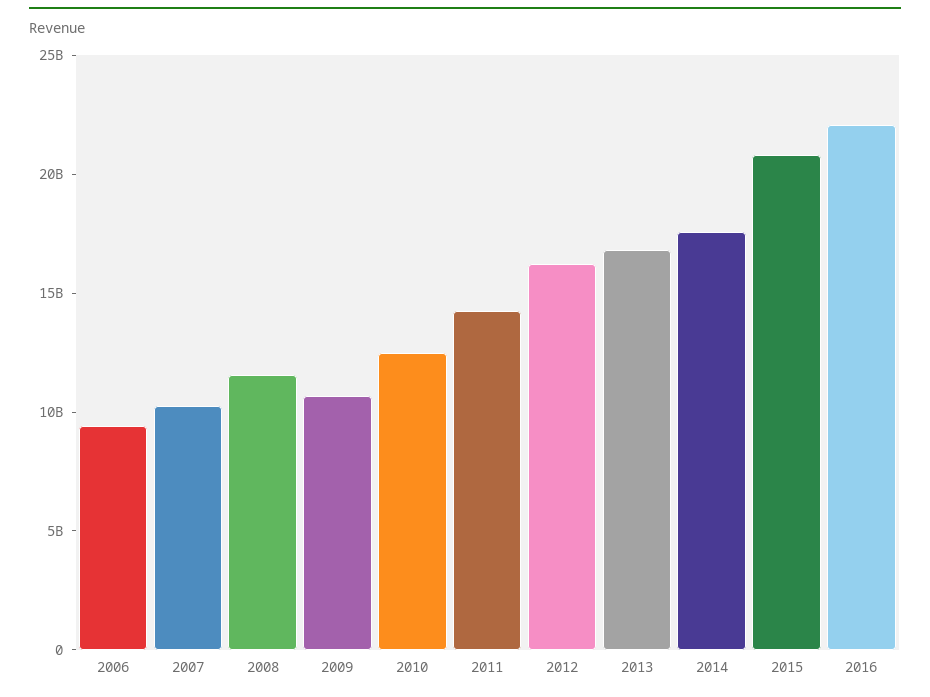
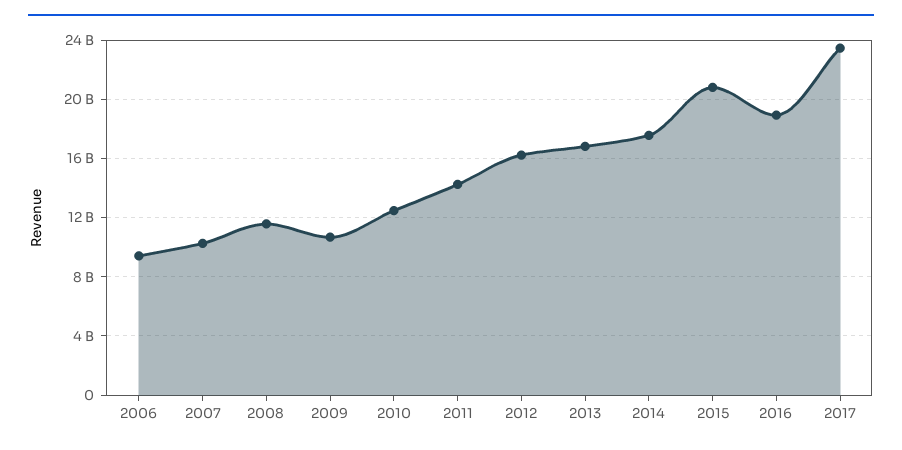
2016: 22000000000 -> 19000000000
2017: none -> 23500000000

